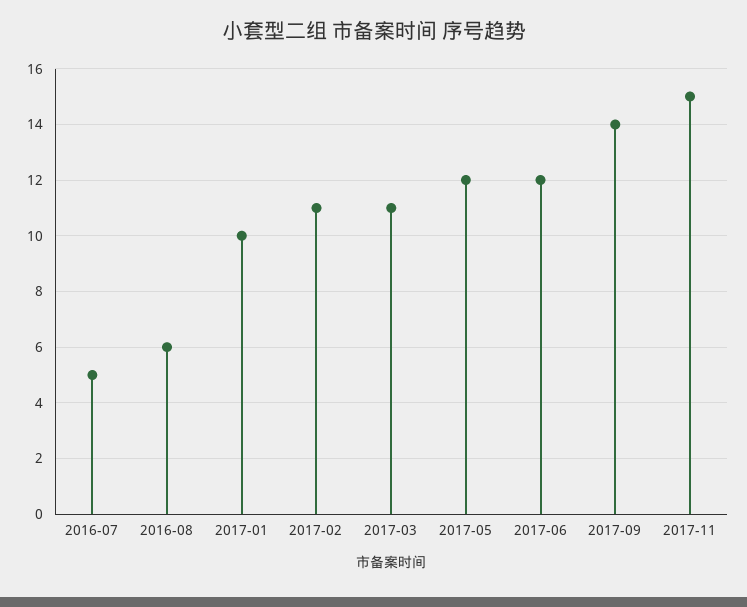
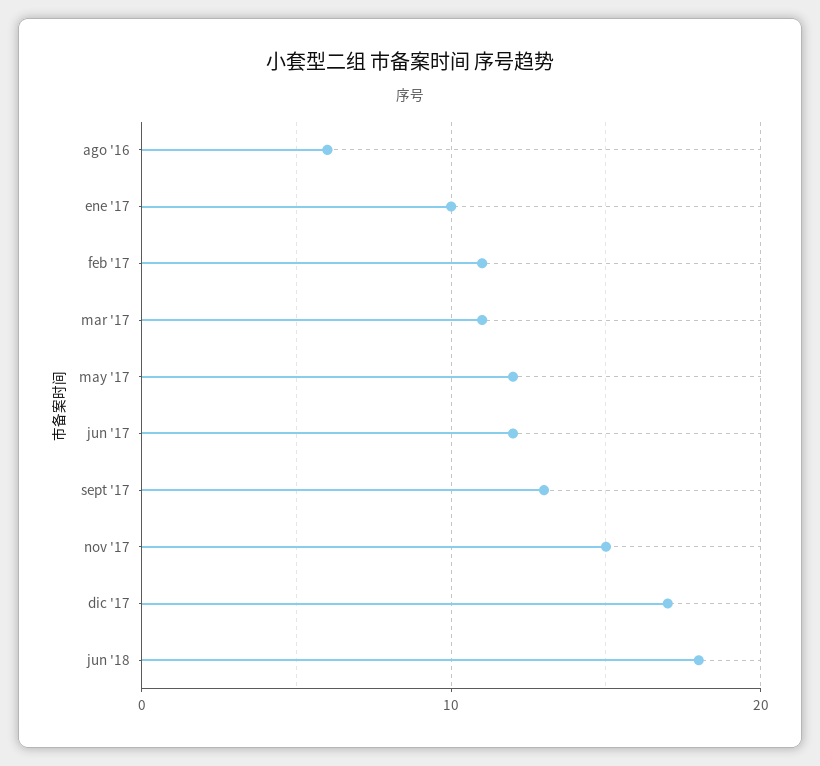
2016-07: 5 -> none
2017-09: 14 -> 13
dic '17: none -> 17
jun '18: none -> 18

